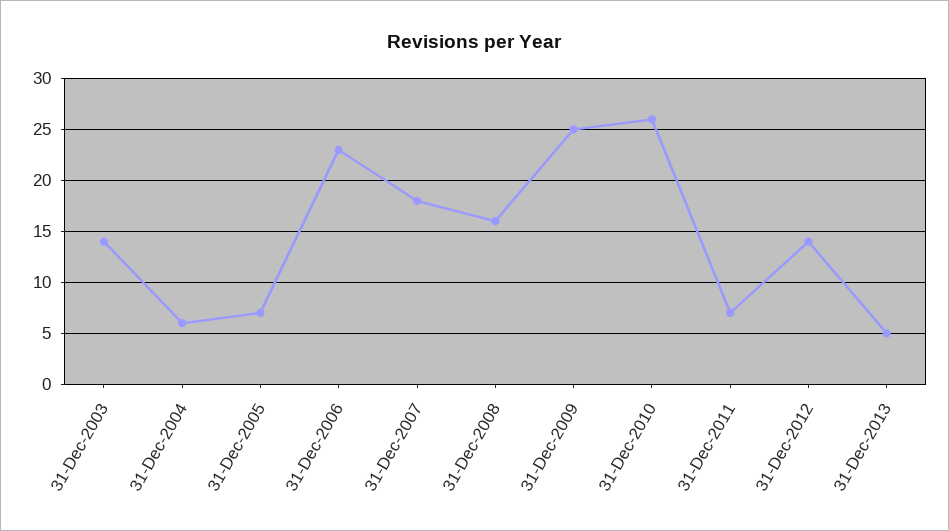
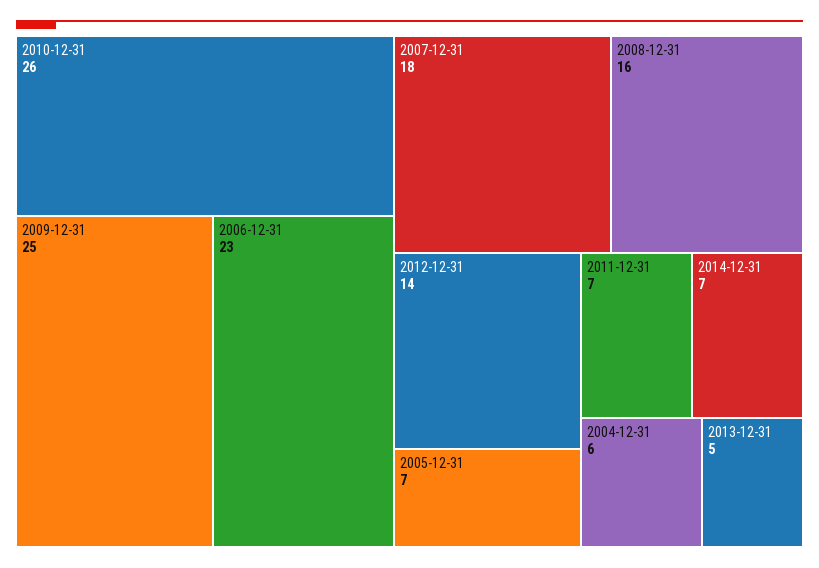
31-Dec-2003: 14 -> none
2014-12-31: none -> 7

